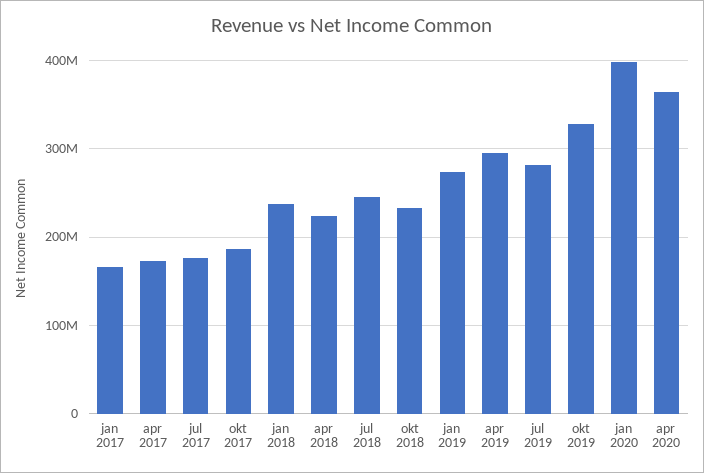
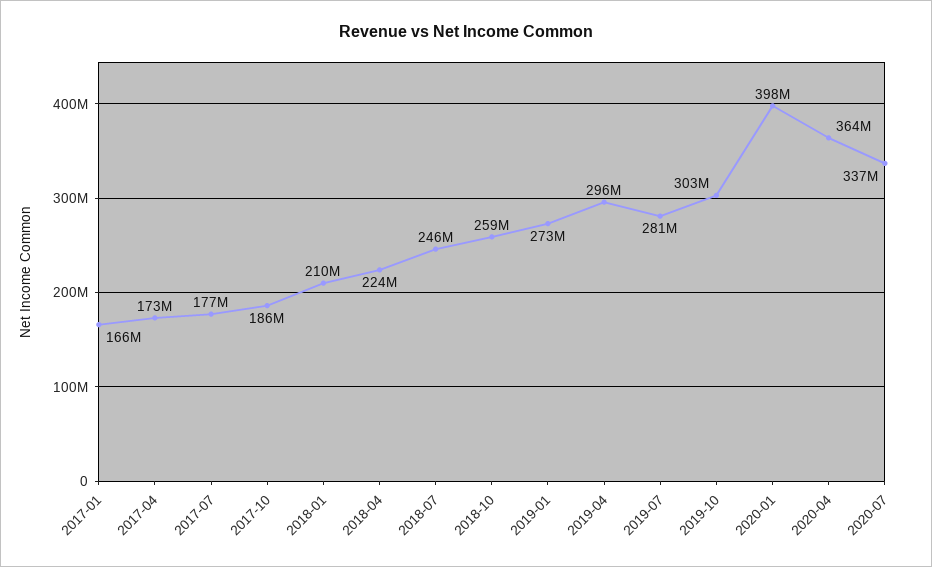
jan 2018: 240000000 -> 210000000
okt 2018: 230000000 -> 259000000
okt 2019: 330000000 -> 303000000
2020-07: none -> 337000000

